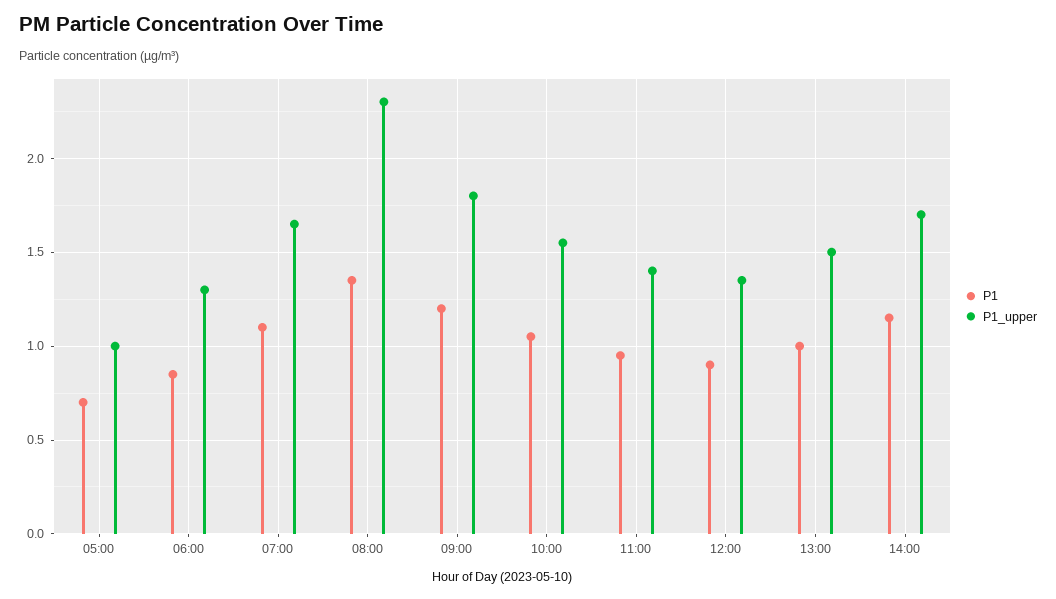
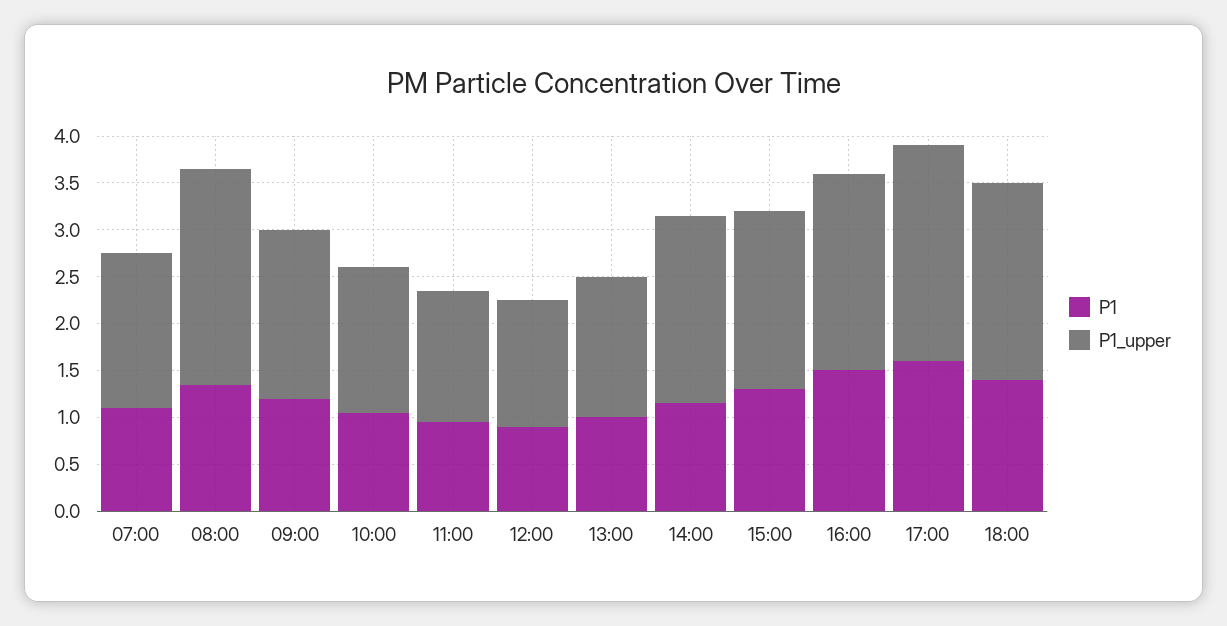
P1, 05:00: 0.7 -> none
P1_upper, 05:00: 1 -> none
P1, 06:00: 0.85 -> none
P1_upper, 06:00: 1.3 -> none
P1_upper, 14:00: 1.7 -> 2
P1, 15:00: none -> 1.3
P1_upper, 15:00: none -> 1.9
P1, 16:00: none -> 1.5
P1_upper, 16:00: none -> 2.1
P1, 17:00: none -> 1.6
P1_upper, 17:00: none -> 2.3
P1, 18:00: none -> 1.4
P1_upper, 18:00: none -> 2.1

